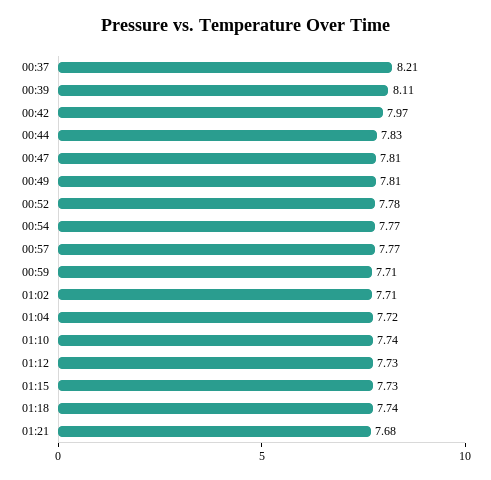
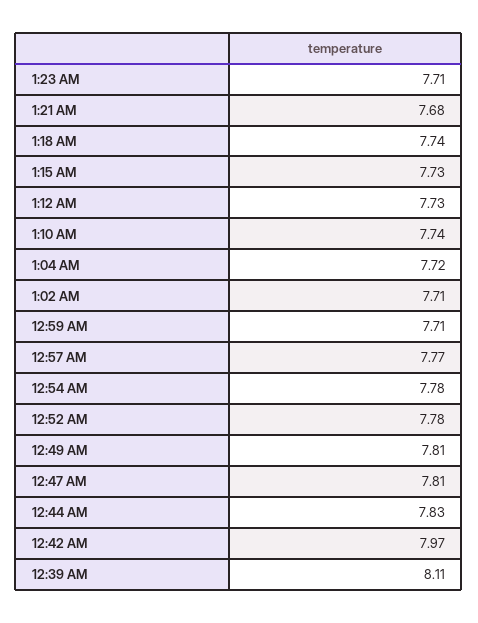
00:37: 8.21 -> none
00:54: 7.77 -> 7.78
1:23 AM: none -> 7.71

